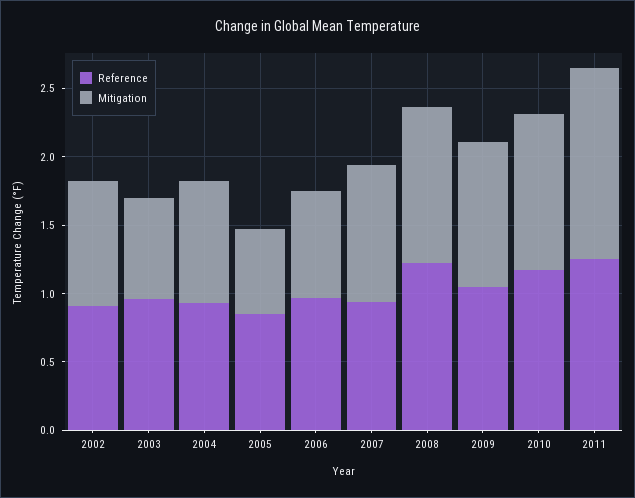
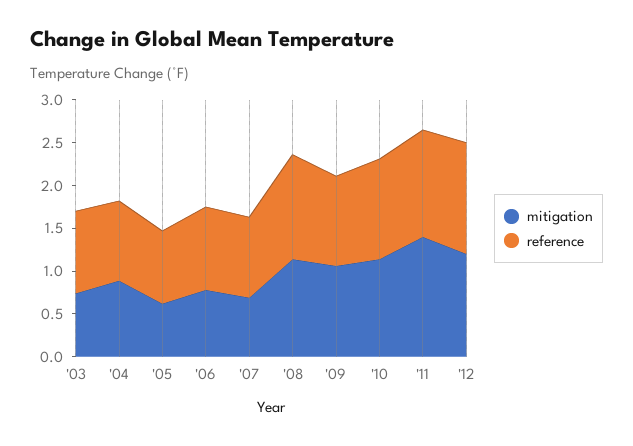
Reference, 2002: 0.9 -> none
Mitigation, 2002: 0.9 -> none
Mitigation, 2007: 1 -> 0.7
Mitigation, '12: none -> 1.2
Reference, '12: none -> 1.3

